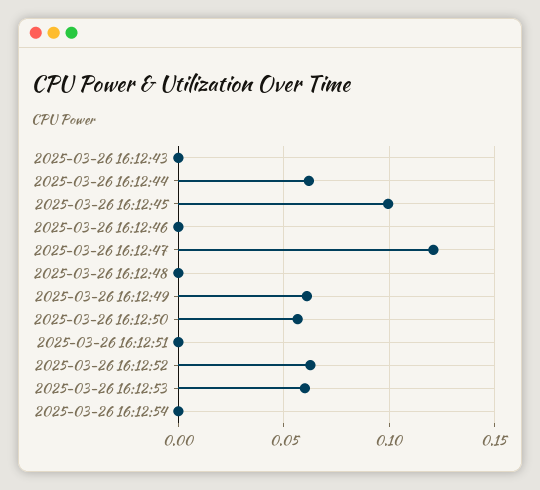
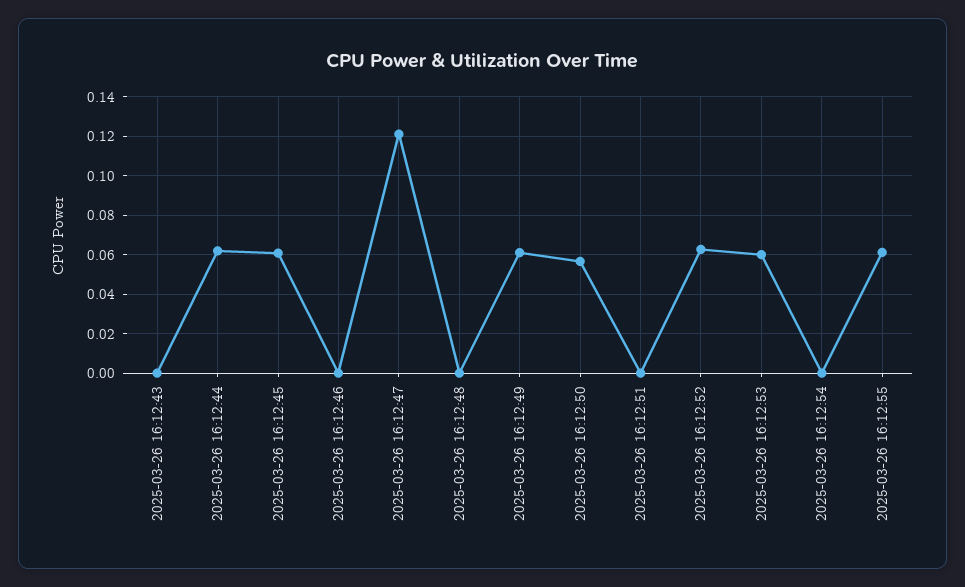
2025-03-26 16:12:45: 0.1 -> 0.06
2025-03-26 16:12:55: none -> 0.06

